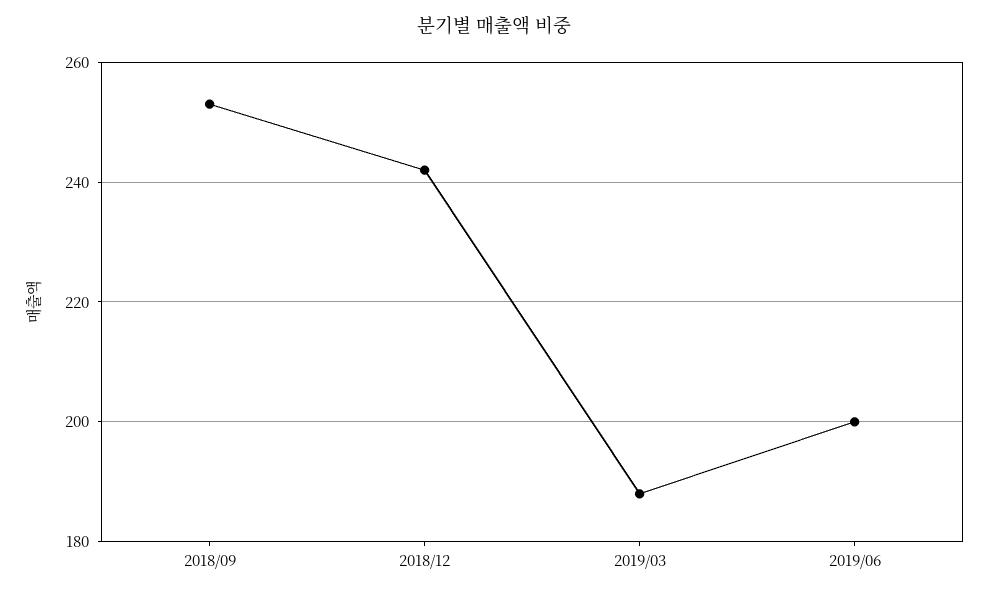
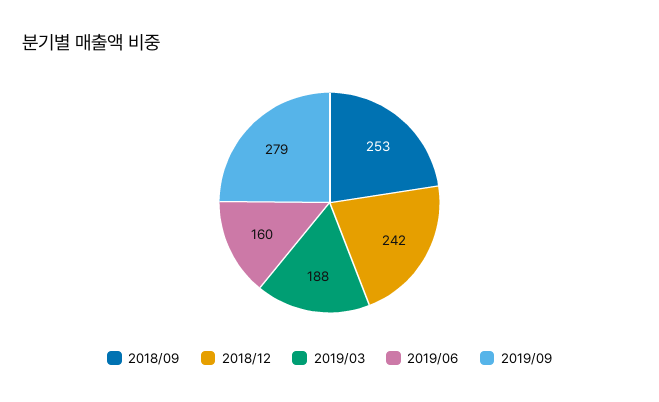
2019/06: 200 -> 160
2019/09: none -> 279

